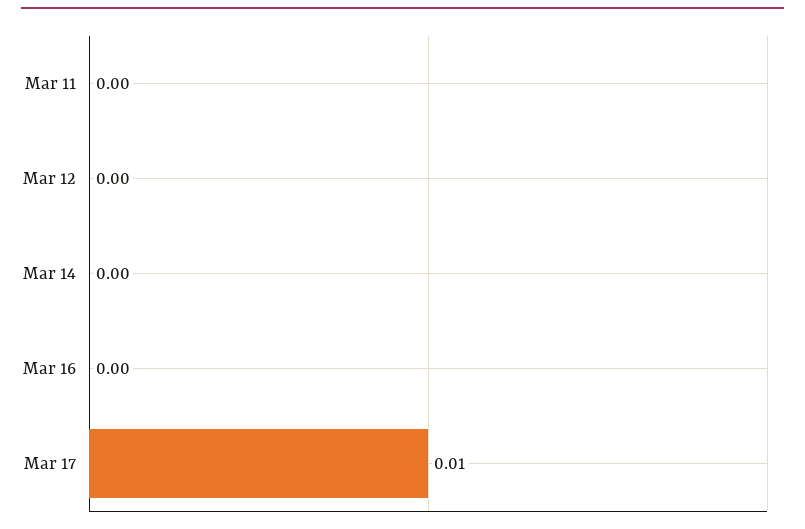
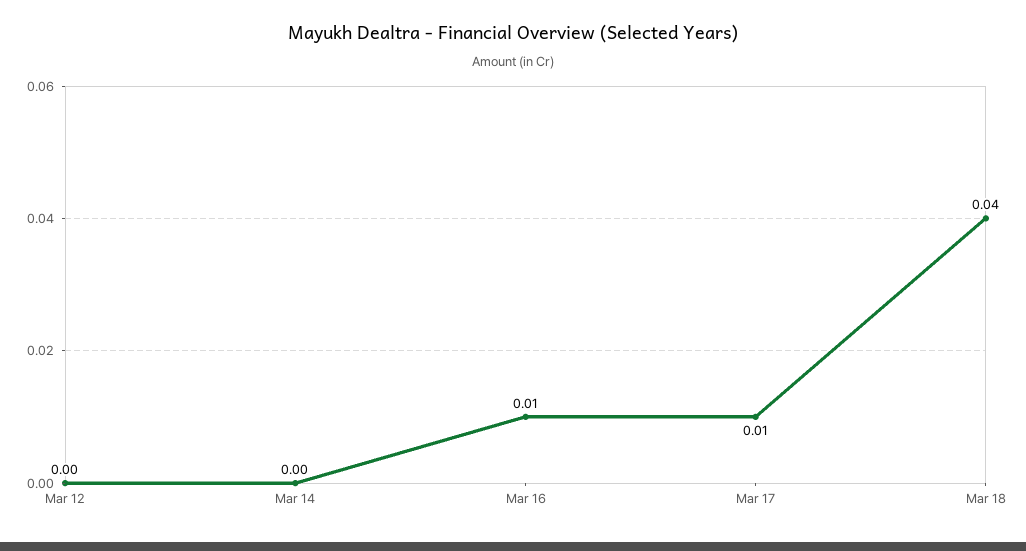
Mar 11: 0 -> none
Mar 16: 0 -> 0.01
Mar 18: none -> 0.04

